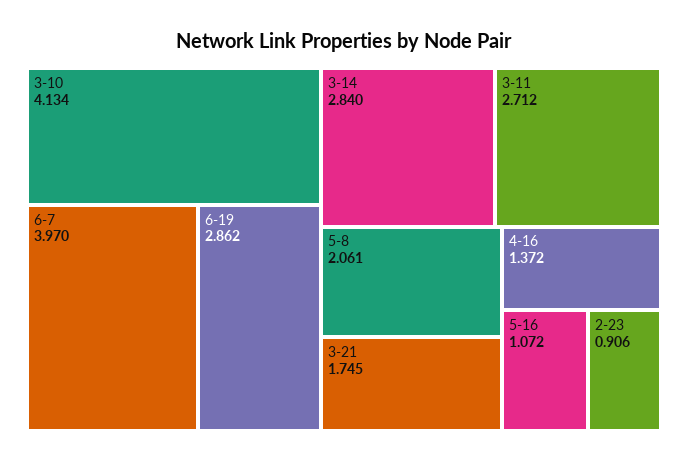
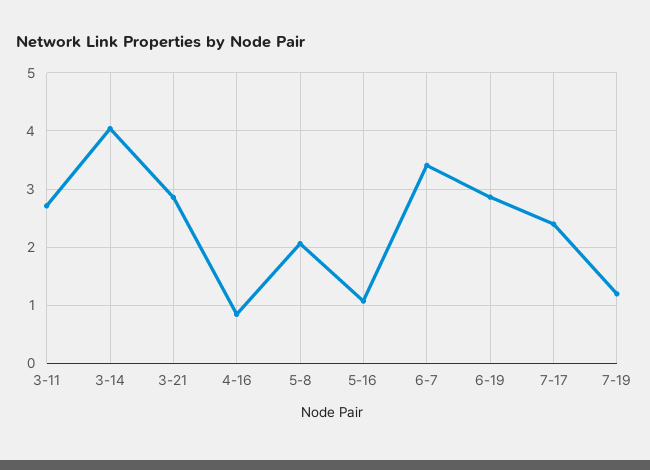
3-10: 4.134 -> none
6-7: 3.97 -> 3.4
3-14: 2.84 -> 4
3-21: 1.745 -> 2.8
4-16: 1.372 -> 0.8
2-23: 0.906 -> none
7-17: none -> 2.4
7-19: none -> 1.2

